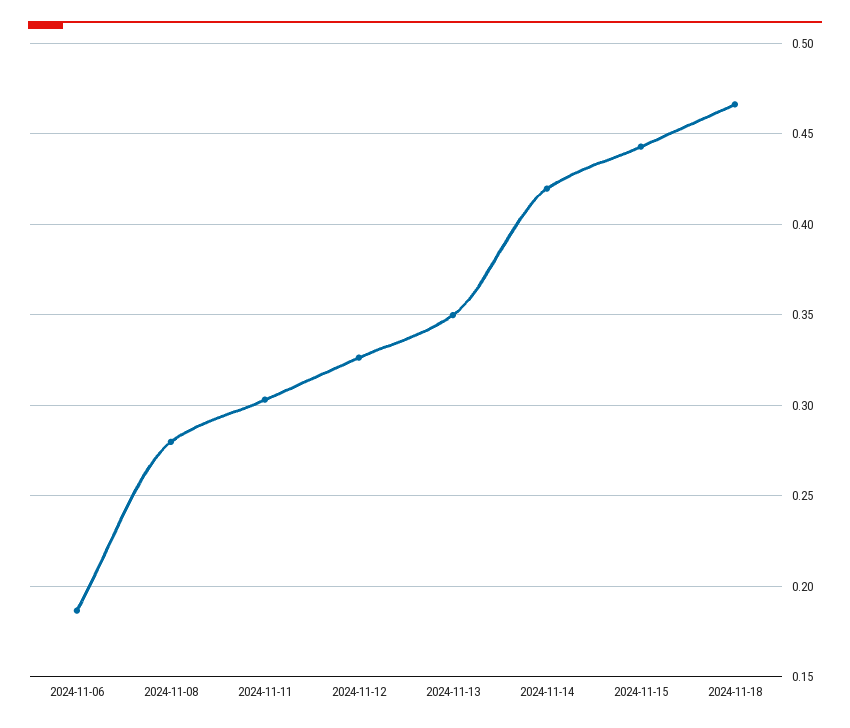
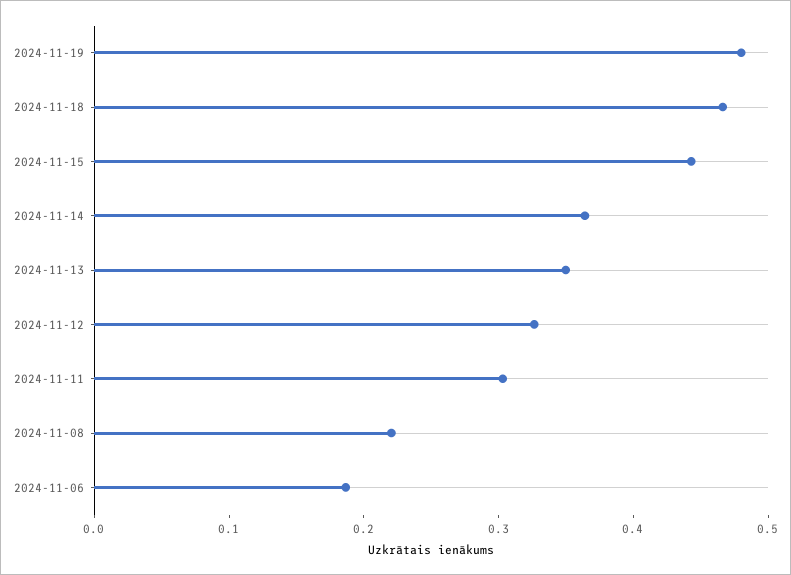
2024-11-08: 0.28 -> 0.22
2024-11-14: 0.42 -> 0.36
2024-11-19: none -> 0.48

